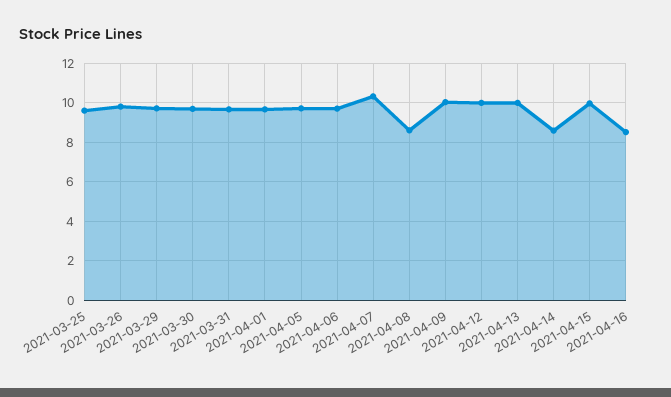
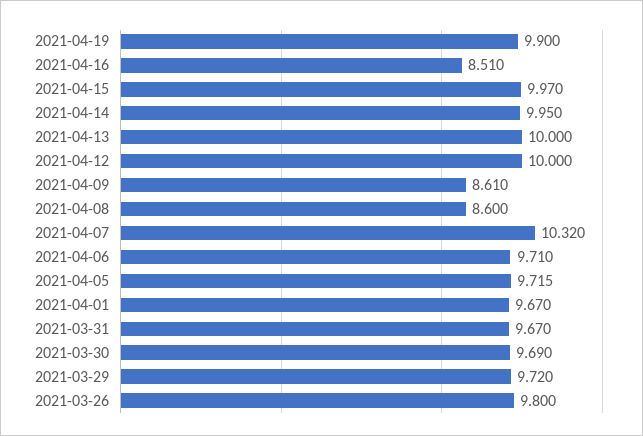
2021-03-25: 9.5 -> none
2021-04-09: 10 -> 8.61
2021-04-14: 8.5 -> 9.95
2021-04-19: none -> 9.9

